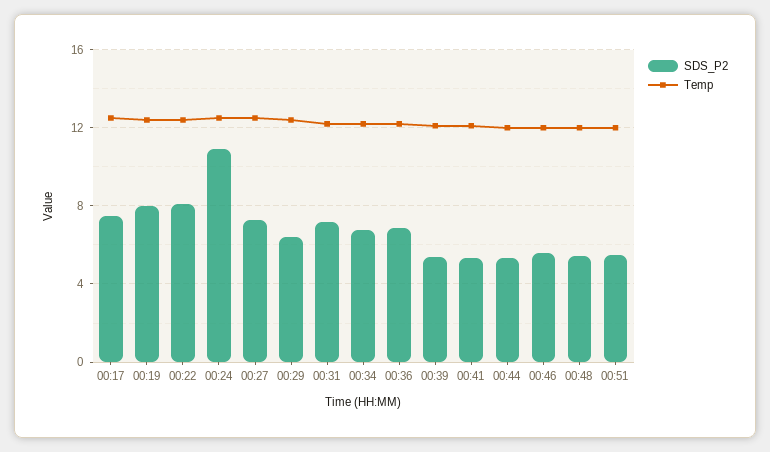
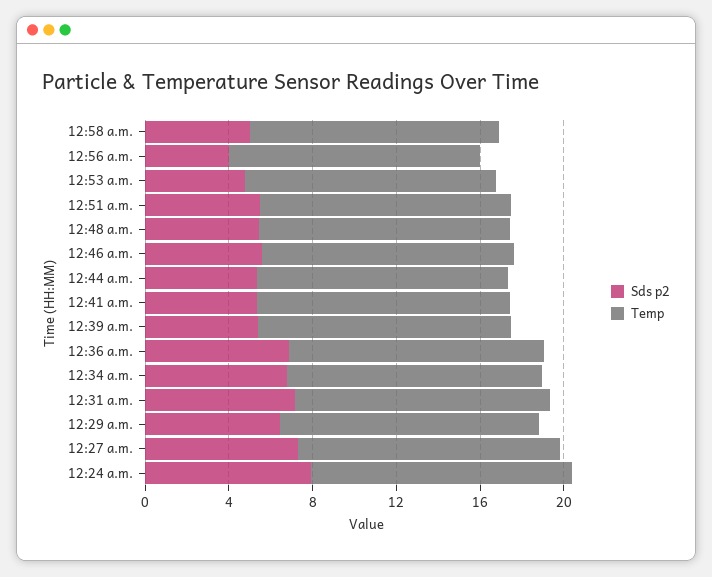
SDS_P2, 00:17: 7.5 -> none
Temp, 00:17: 12.5 -> none
SDS_P2, 00:19: 8 -> none
Temp, 00:19: 12.5 -> none
SDS_P2, 00:22: 8 -> none
Temp, 00:22: 12.5 -> none
SDS_P2, 00:24: 11 -> 8
SDS_P2, 12:58 a.m.: none -> 5
Temp, 12:58 a.m.: none -> 12
SDS_P2, 12:56 a.m.: none -> 4
Temp, 12:56 a.m.: none -> 12
SDS_P2, 12:53 a.m.: none -> 5
Temp, 12:53 a.m.: none -> 12

